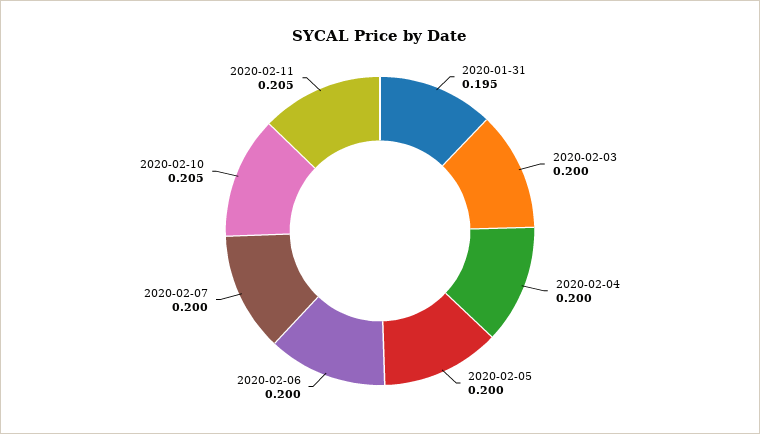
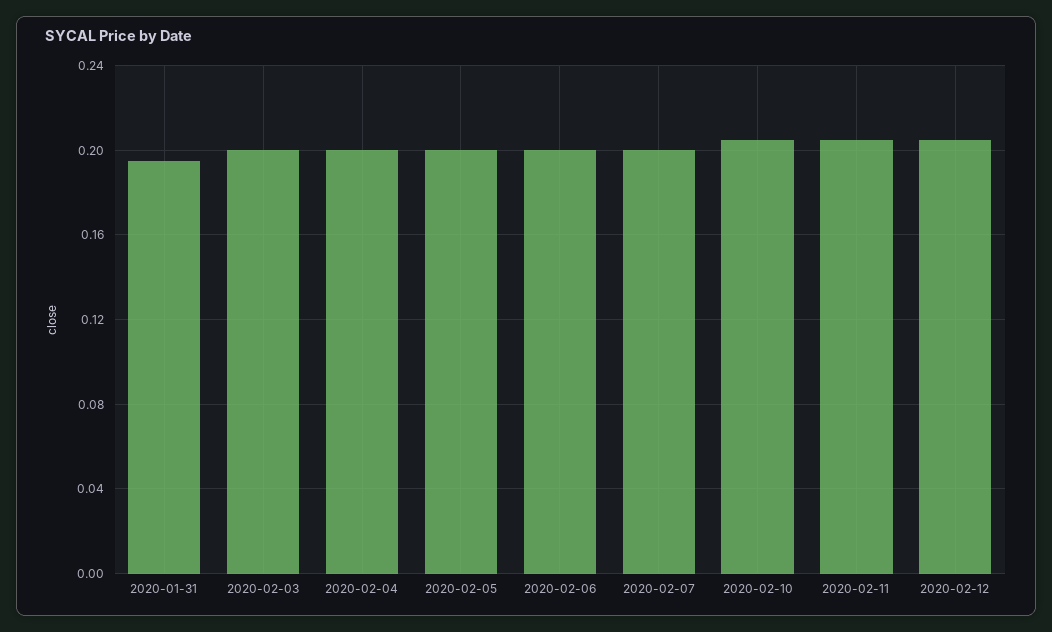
2020-02-12: none -> 0.205

